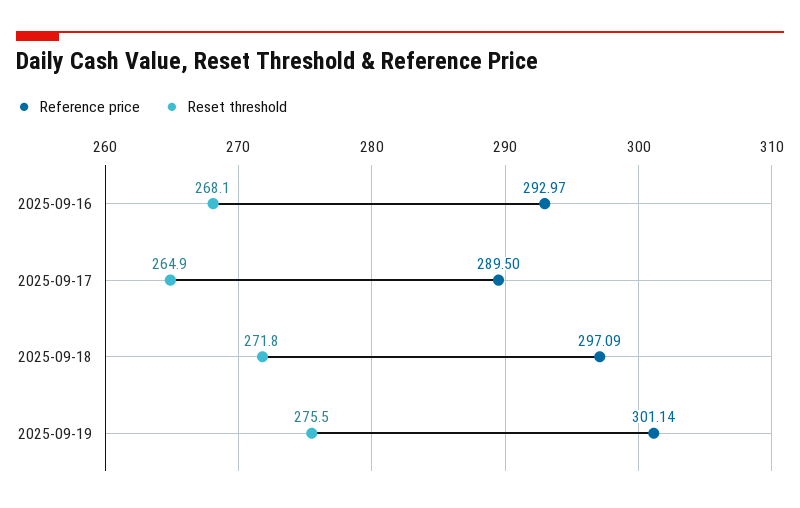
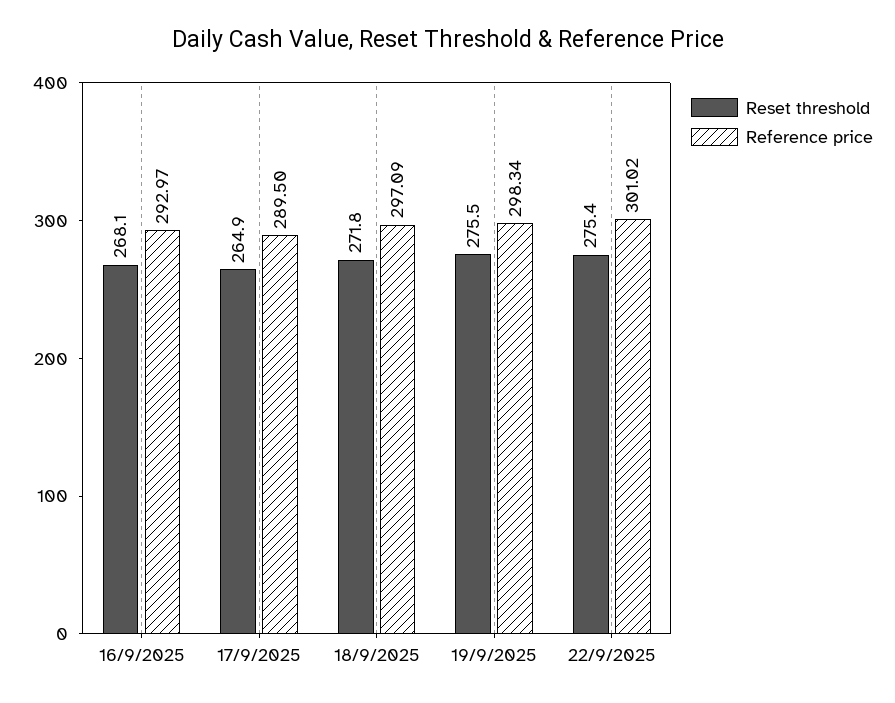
Reference price, 2025-09-19: 301.14 -> 298.34
Reset threshold, 22/9/2025: none -> 275.4
Reference price, 22/9/2025: none -> 301.02

